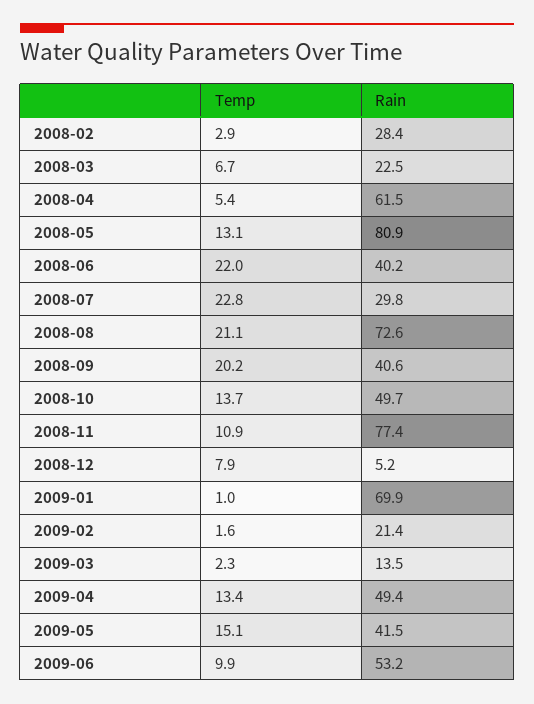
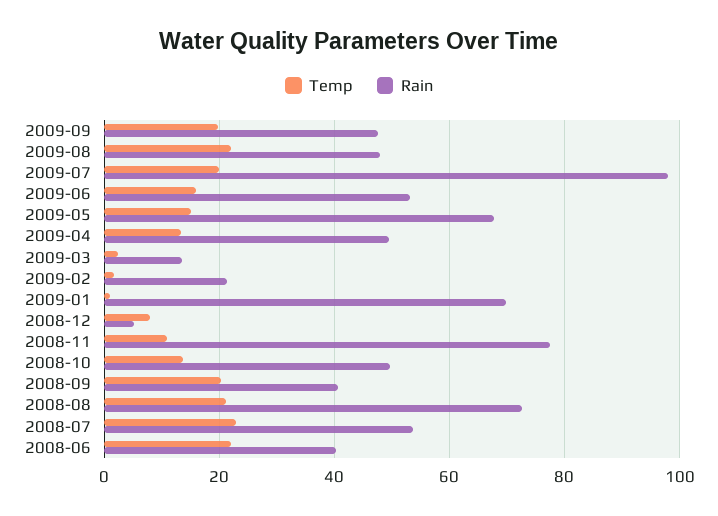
Temp, 2008-02: 2.9 -> none
Rain, 2008-02: 28.4 -> none
Temp, 2008-03: 6.7 -> none
Rain, 2008-03: 22.5 -> none
Temp, 2008-04: 5.4 -> none
Rain, 2008-04: 61.5 -> none
Temp, 2008-05: 13.1 -> none
Rain, 2008-05: 80.9 -> none
Rain, 2008-07: 29.8 -> 54
Rain, 2009-05: 41.5 -> 68
Temp, 2009-06: 9.9 -> 16
Temp, 2009-09: none -> 20
Rain, 2009-09: none -> 48
Temp, 2009-08: none -> 22
Rain, 2009-08: none -> 48
Temp, 2009-07: none -> 20
Rain, 2009-07: none -> 98

